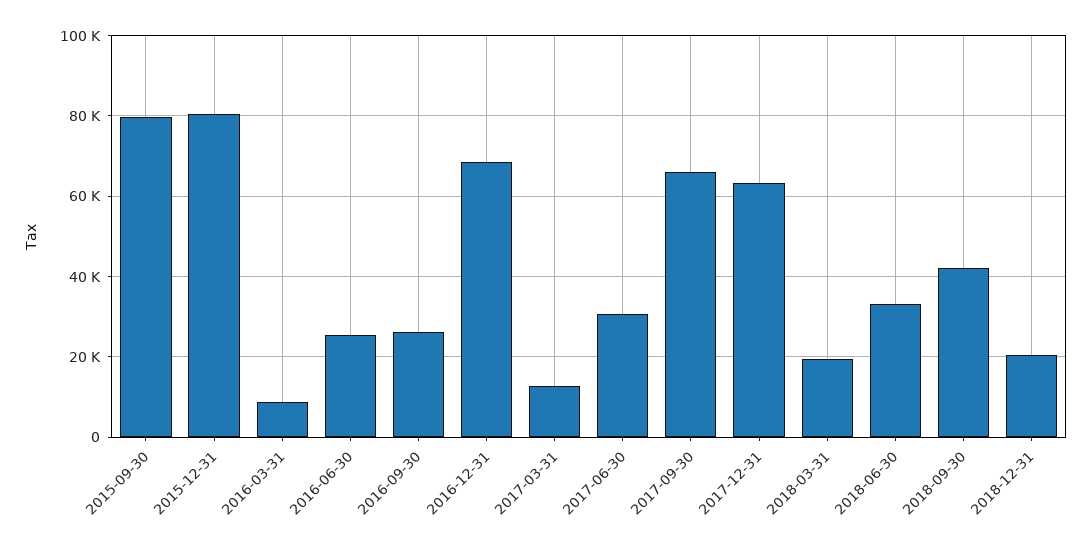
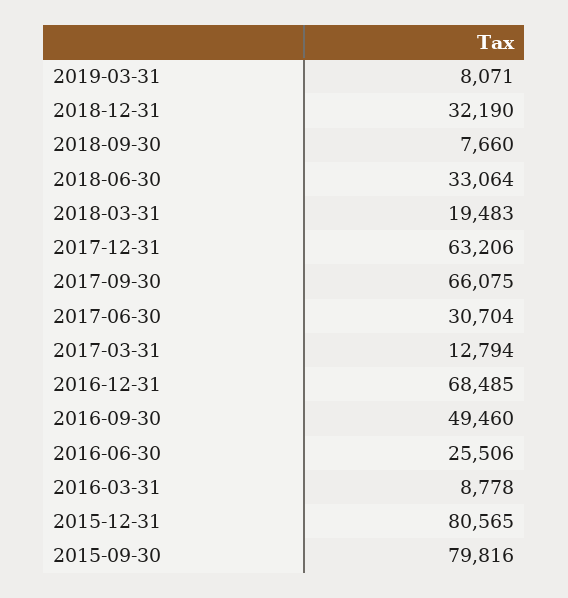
2016-09-30: 26000 -> 49460
2018-09-30: 42000 -> 7660
2018-12-31: 20000 -> 32190
2019-03-31: none -> 8071

